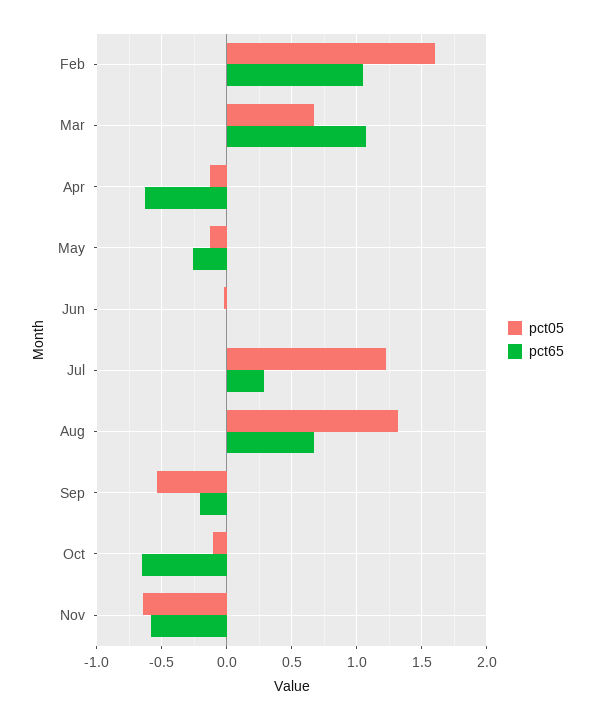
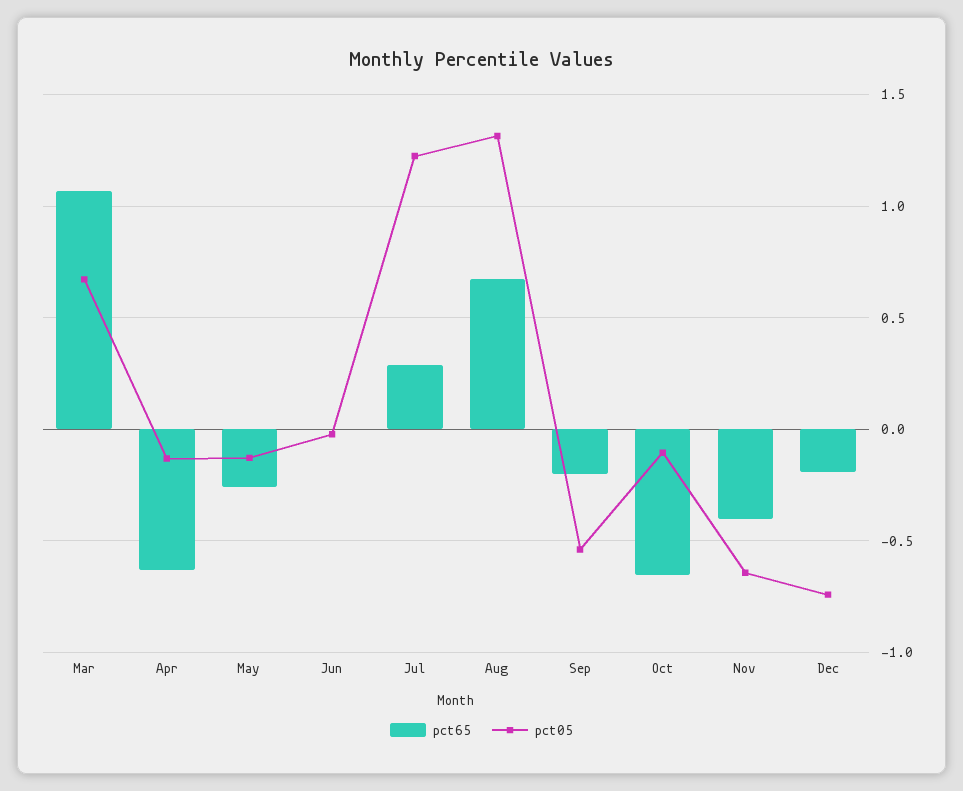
pct05, Feb: 1.6 -> none
pct65, Feb: 1.05 -> none
pct65, Nov: -0.6 -> -0.4
pct65, Dec: none -> -0.2
pct05, Dec: none -> -0.75

